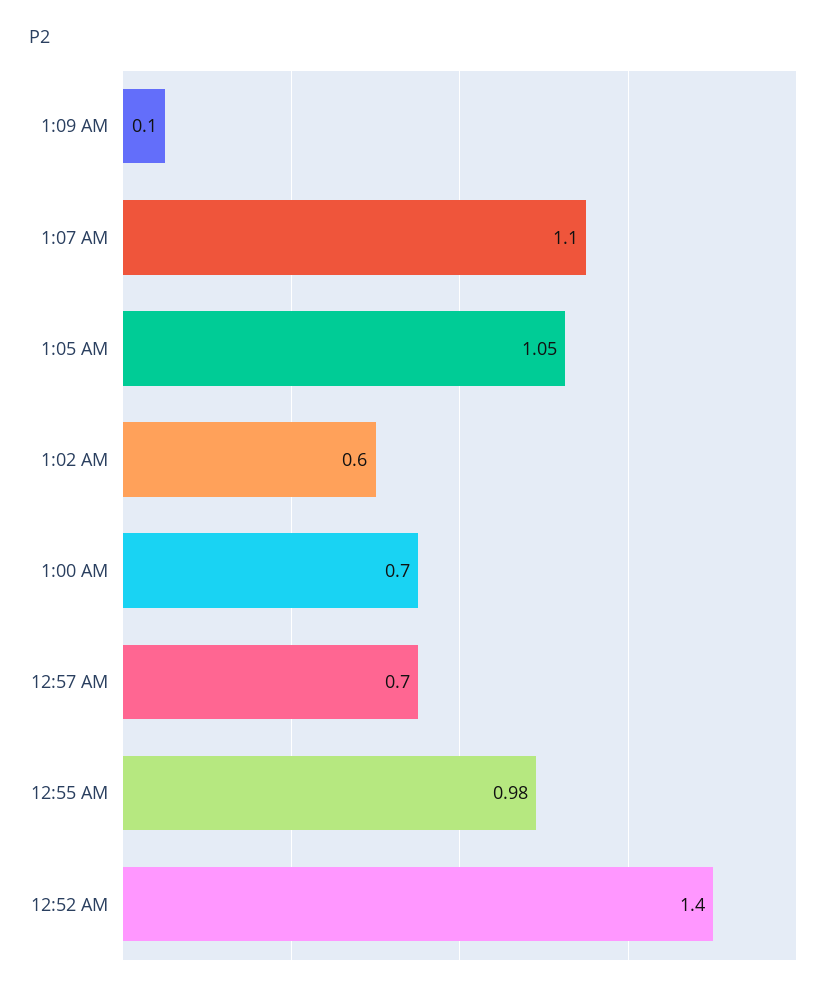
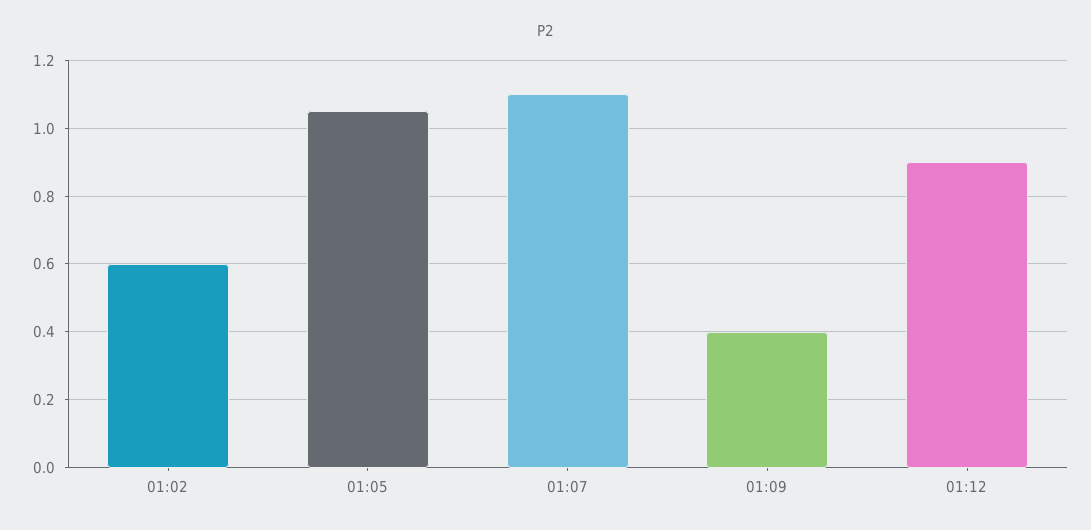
1:09 AM: 0.1 -> 0.4
1:00 AM: 0.7 -> none
12:57 AM: 0.7 -> none
12:55 AM: 0.98 -> none
12:52 AM: 1.4 -> none
01:12: none -> 0.9

